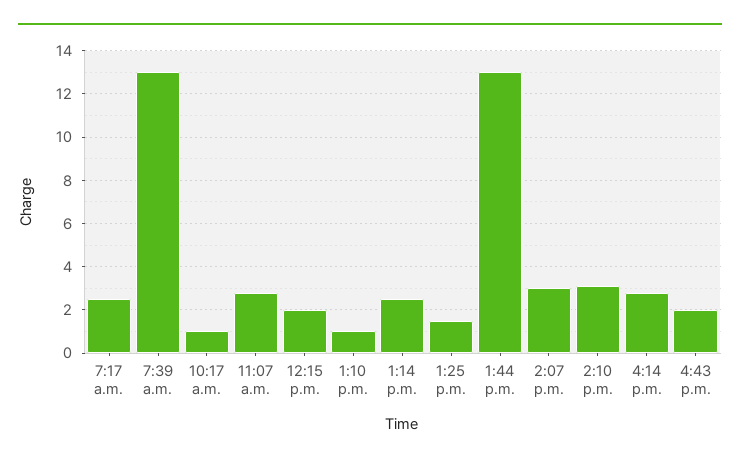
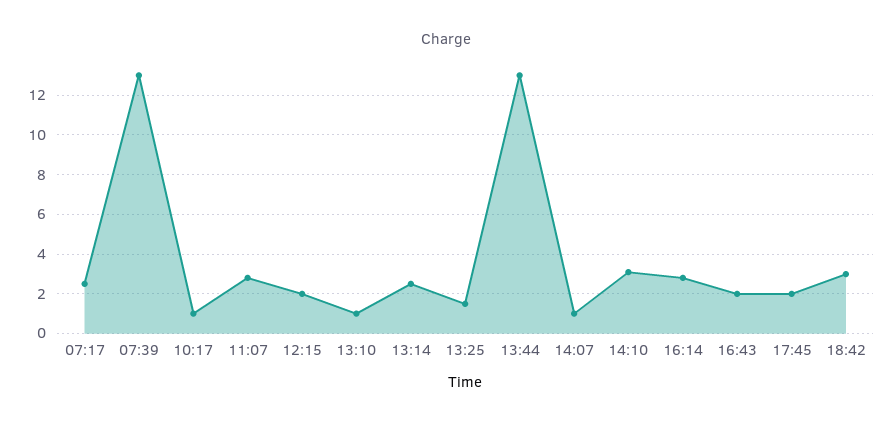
2:07 p.m.: 3 -> 1
17:45: none -> 2
18:42: none -> 3

